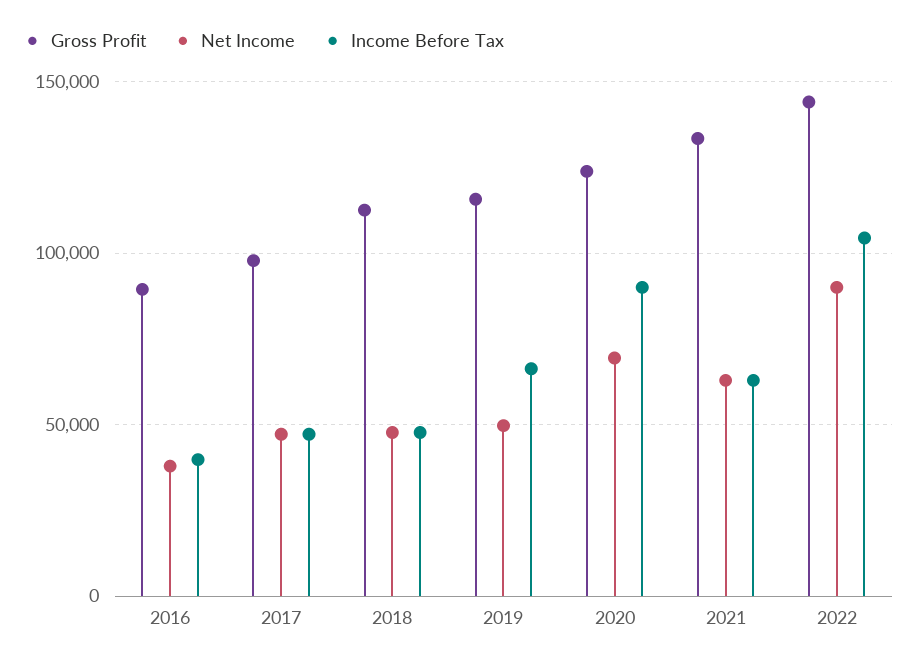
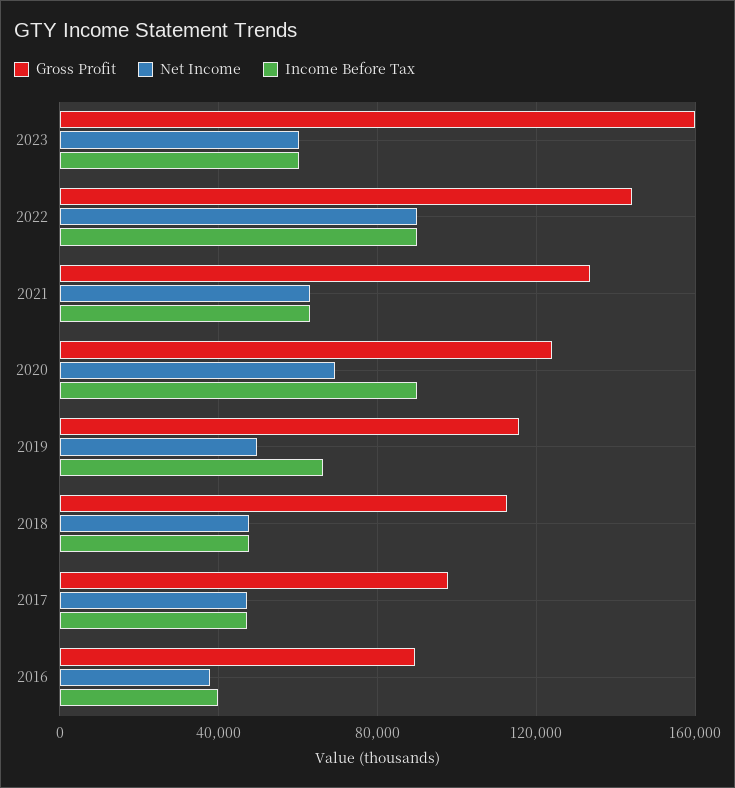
Income Before Tax, 2022: 105000 -> 90000
Gross Profit, 2023: none -> 160000
Net Income, 2023: none -> 60000
Income Before Tax, 2023: none -> 60000

